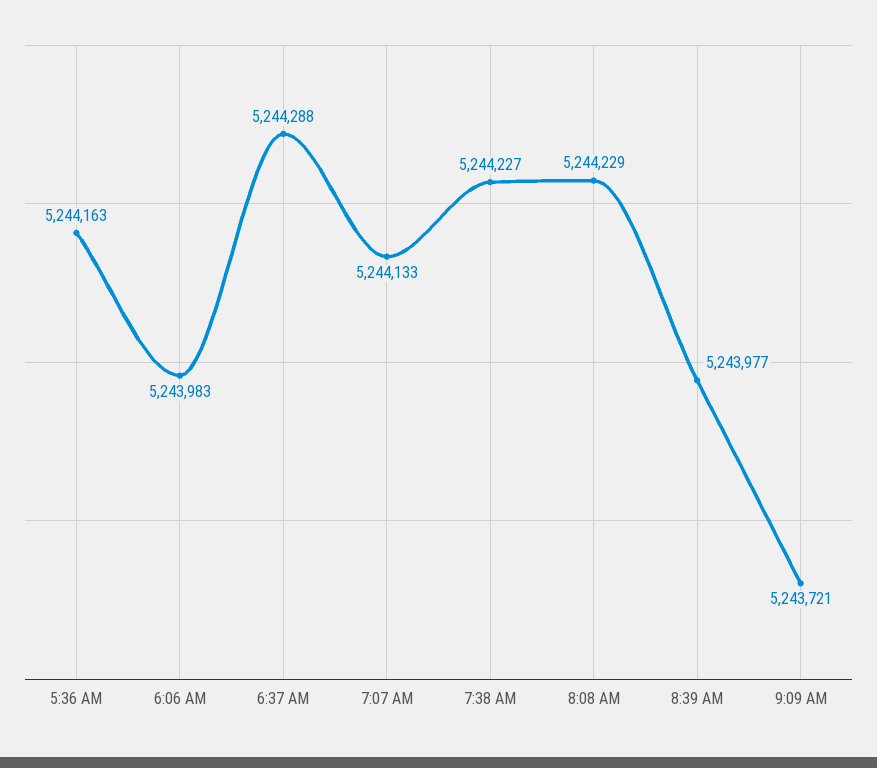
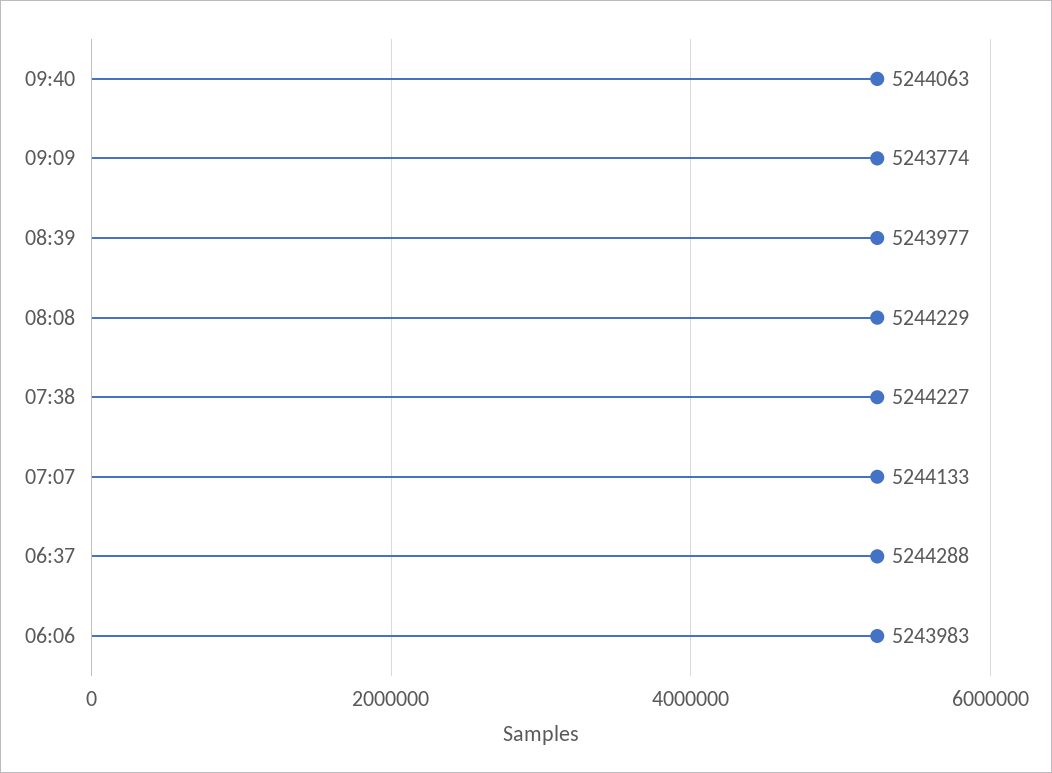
5:36 AM: 5244163 -> none
9:09 AM: 5243721 -> 5243774
09:40: none -> 5244063

